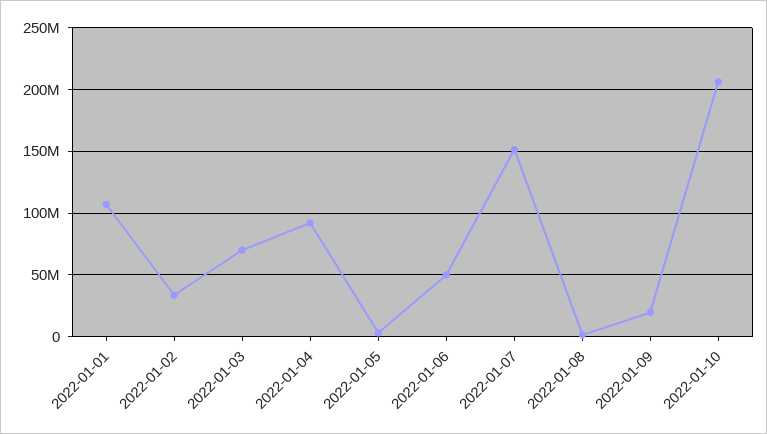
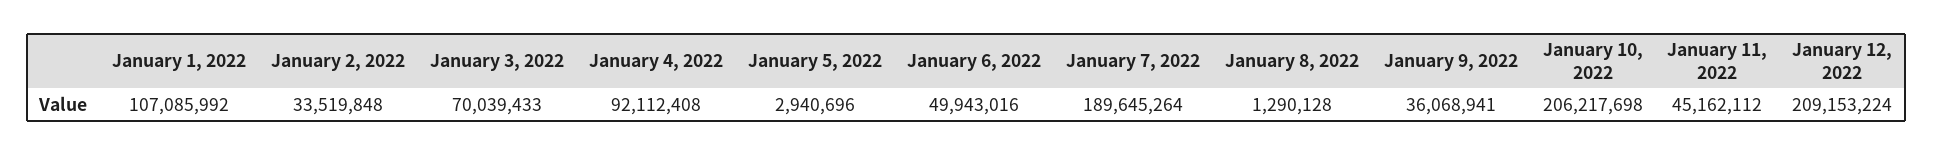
2022-01-07: 150000000 -> 189645264
2022-01-09: 20000000 -> 36068941
January 11, 2022: none -> 45162112
January 12, 2022: none -> 209153224

